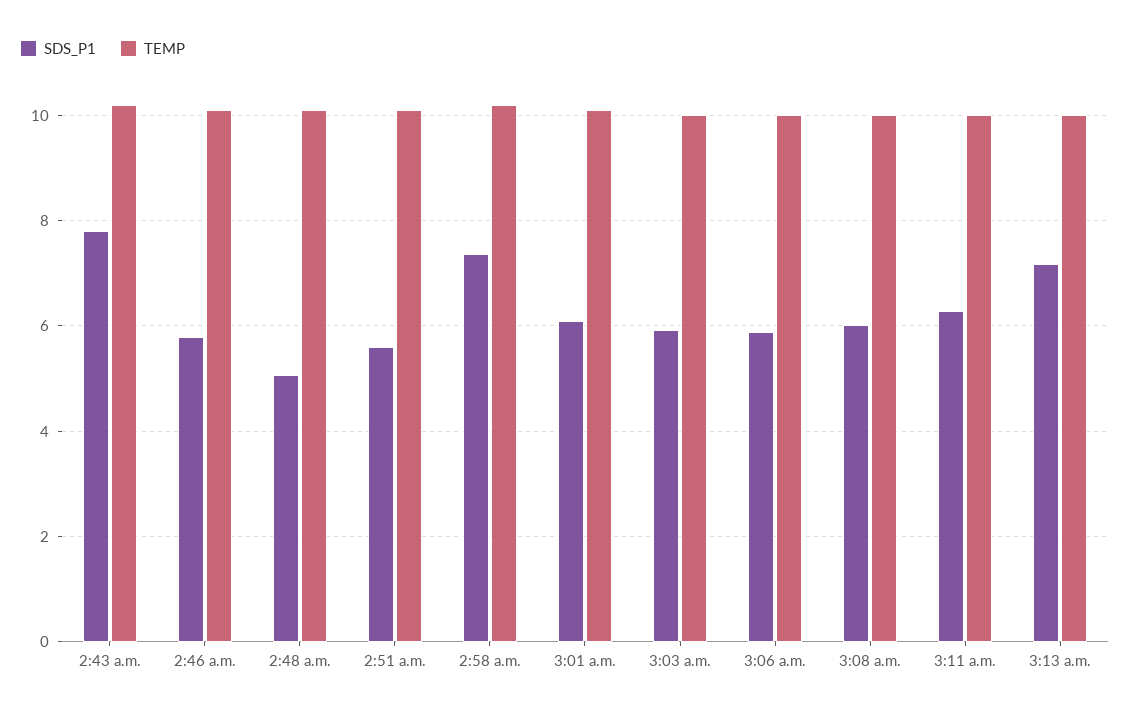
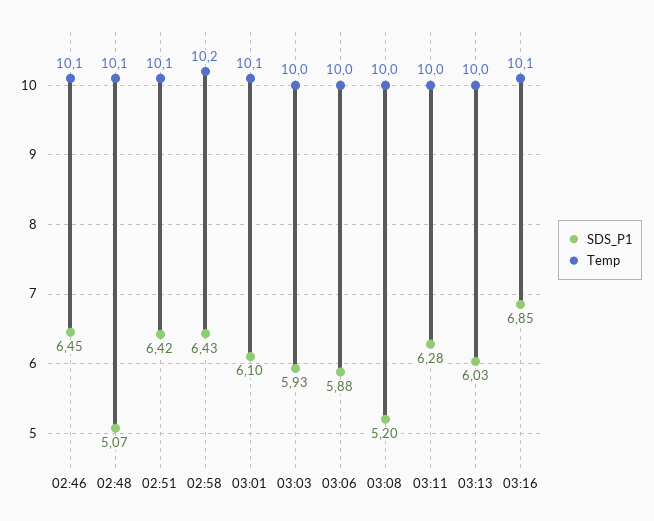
SDS_P1, 2:43 a.m.: 7.8 -> none
TEMP, 2:43 a.m.: 10.2 -> none
SDS_P1, 2:46 a.m.: 5.8 -> 6.45
SDS_P1, 2:51 a.m.: 5.6 -> 6.42
SDS_P1, 2:58 a.m.: 7.4 -> 6.43
SDS_P1, 3:08 a.m.: 6 -> 5.2
SDS_P1, 3:13 a.m.: 7.2 -> 6.03
SDS_P1, 03:16: none -> 6.85
TEMP, 03:16: none -> 10.1

